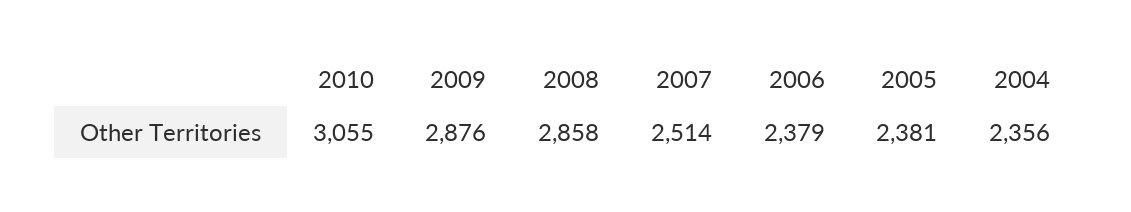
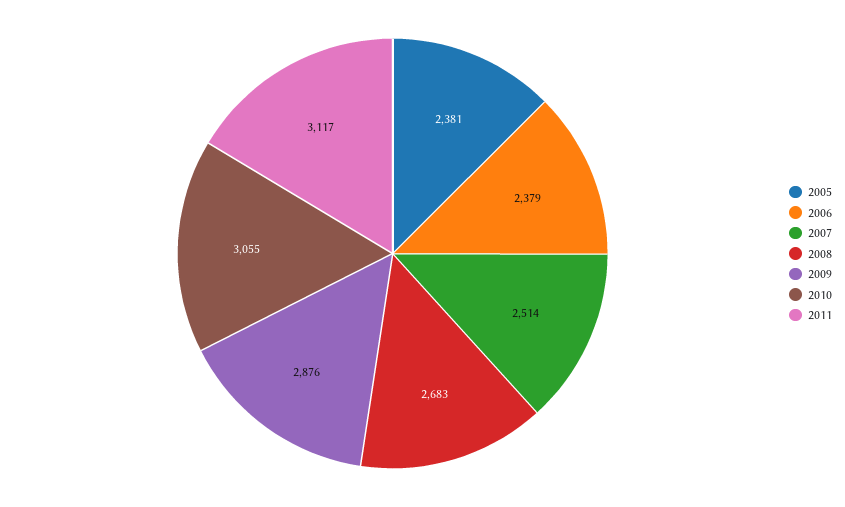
2008: 2858 -> 2683
2004: 2356 -> none
2011: none -> 3117

